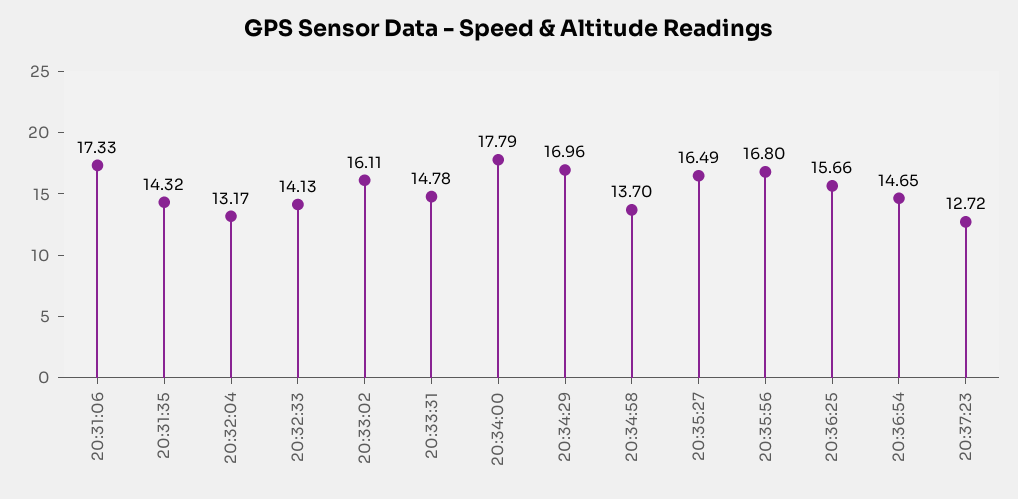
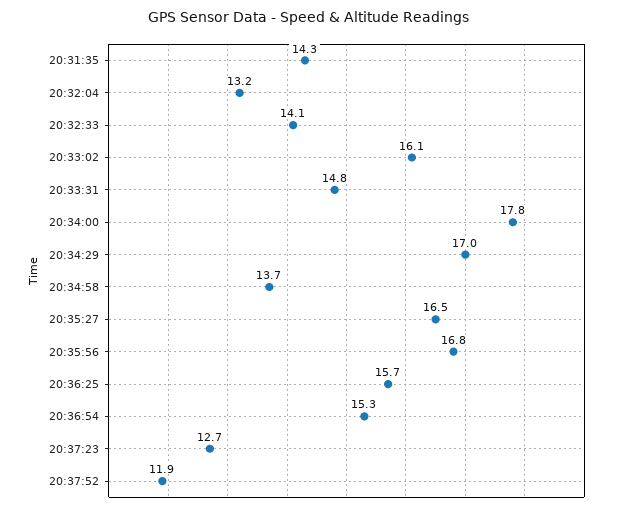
20:31:06: 17.33 -> none
20:36:54: 14.65 -> 15.3
20:37:52: none -> 11.9

